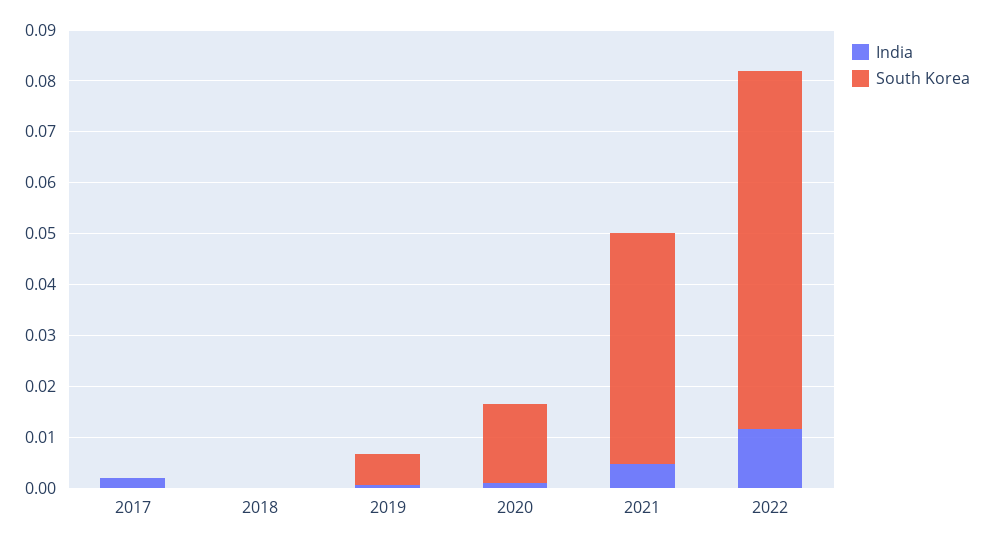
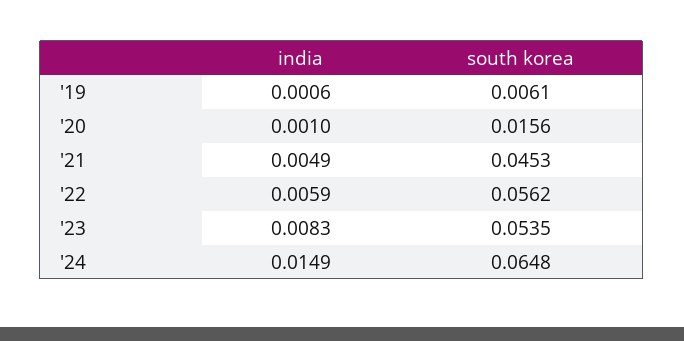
India, 2017: 0.002 -> none
South Korea, 2017: 0 -> none
India, 2018: 0 -> none
South Korea, 2018: 0 -> none
India, 2022: 0.012 -> 0.0059
South Korea, 2022: 0.07 -> 0.0562
India, '23: none -> 0.0083
South Korea, '23: none -> 0.0535
India, '24: none -> 0.0149
South Korea, '24: none -> 0.0648

